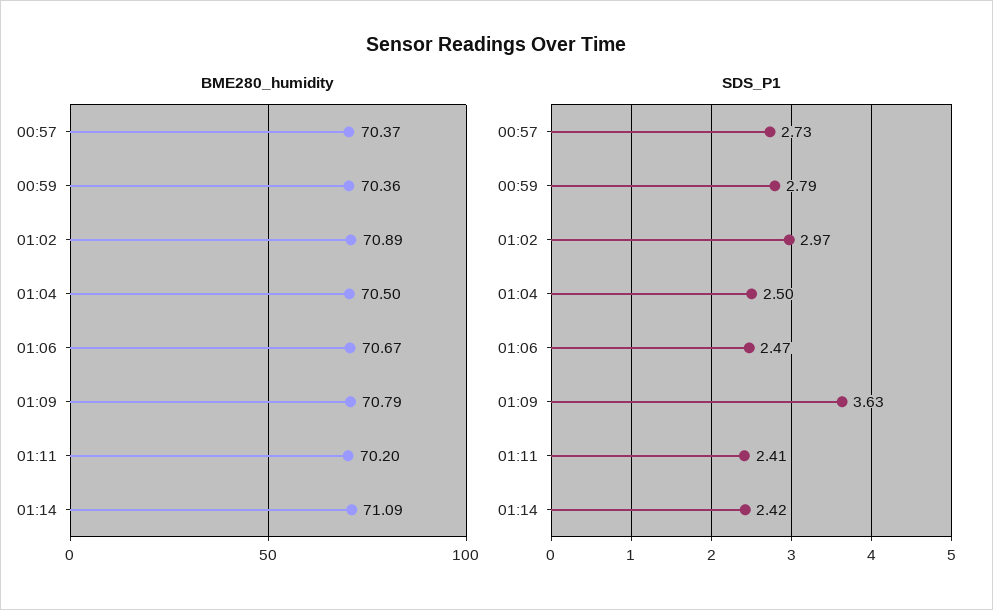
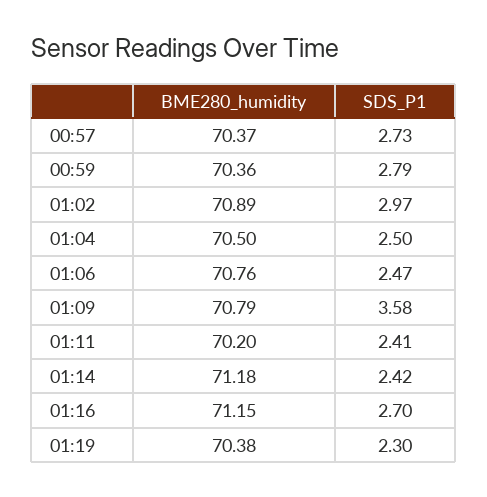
BME280_humidity, 01:06: 70.67 -> 70.76
BME280_humidity, 01:14: 71.09 -> 71.18
SDS_P1, 01:09: 3.63 -> 3.58
BME280_humidity, 01:16: none -> 71.15
SDS_P1, 01:16: none -> 2.7
BME280_humidity, 01:19: none -> 70.38
SDS_P1, 01:19: none -> 2.3

